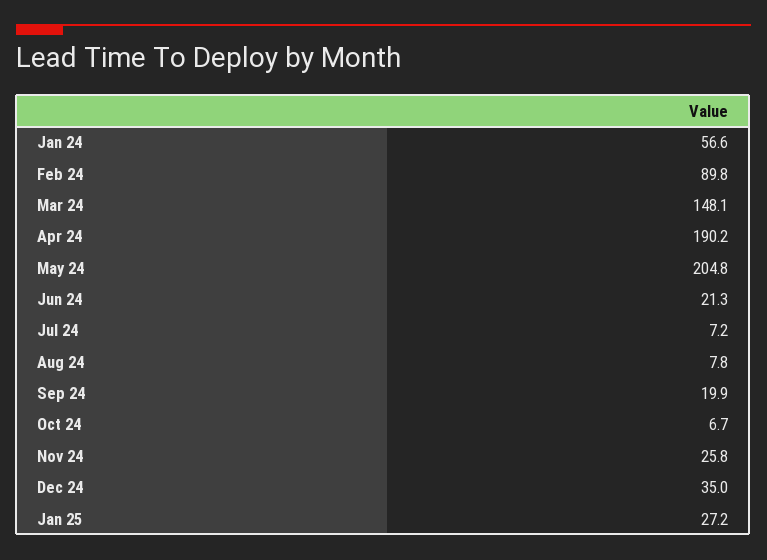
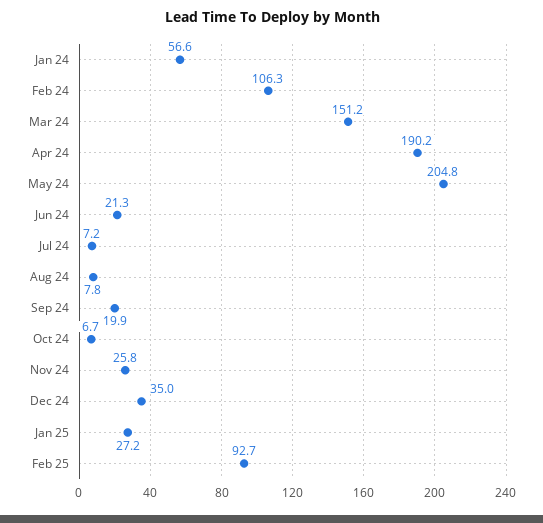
Feb 24: 89.8 -> 106.3
Mar 24: 148.1 -> 151.2
Feb 25: none -> 92.7

